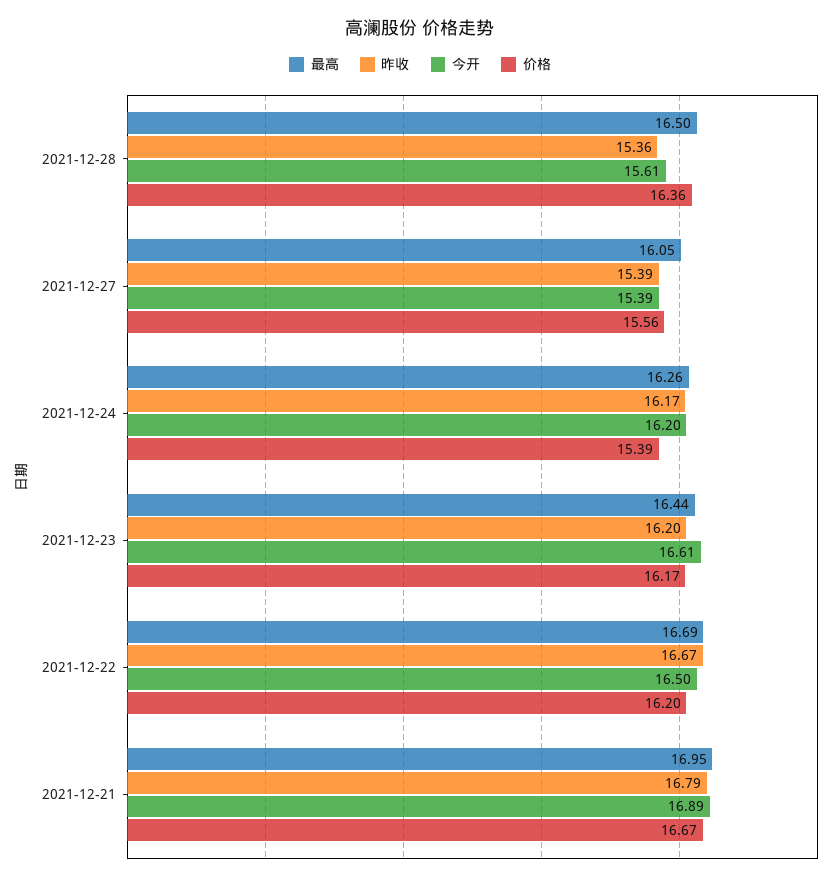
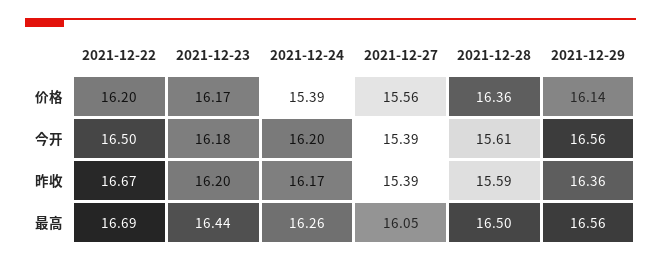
昨收, 2021-12-28: 15.36 -> 15.59
今开, 2021-12-23: 16.61 -> 16.18
最高, 2021-12-21: 16.95 -> none
昨收, 2021-12-21: 16.79 -> none
今开, 2021-12-21: 16.89 -> none
价格, 2021-12-21: 16.67 -> none
价格, 2021-12-29: none -> 16.14
今开, 2021-12-29: none -> 16.56
昨收, 2021-12-29: none -> 16.36
最高, 2021-12-29: none -> 16.56

